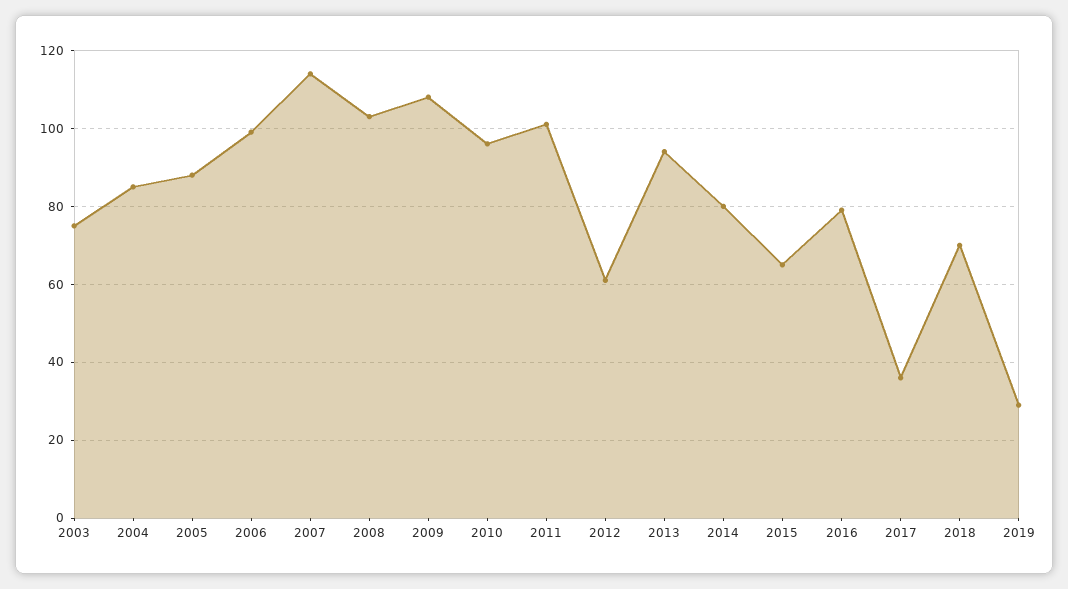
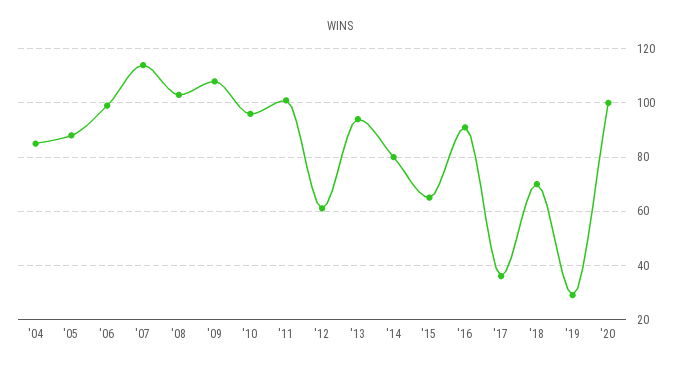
2003: 75 -> none
2016: 80 -> 90
'20: none -> 100

